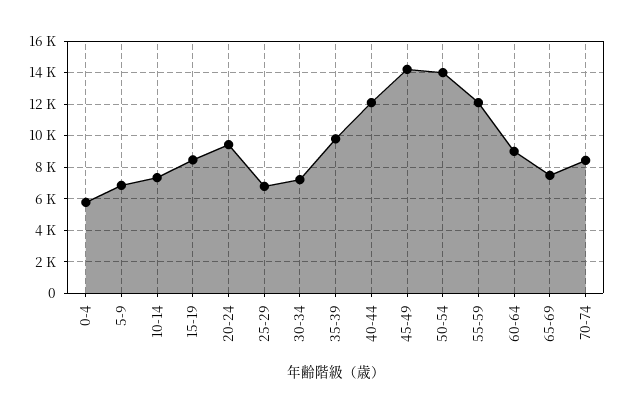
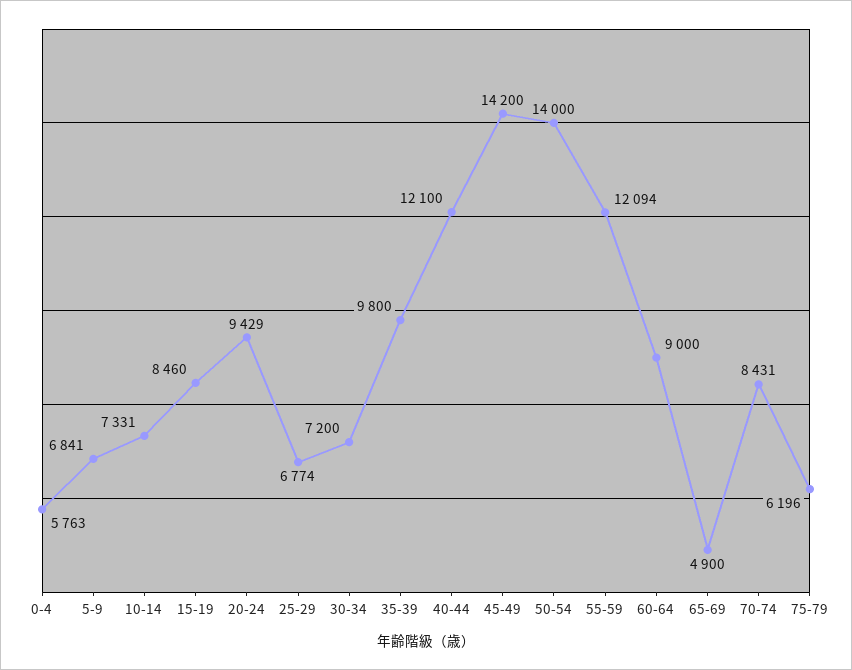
65-69: 7500 -> 4900
75-79: none -> 6196

